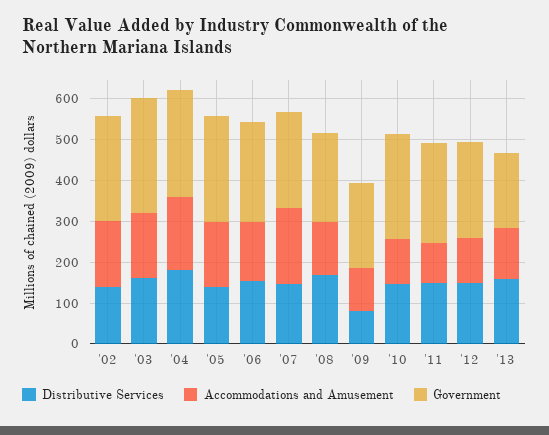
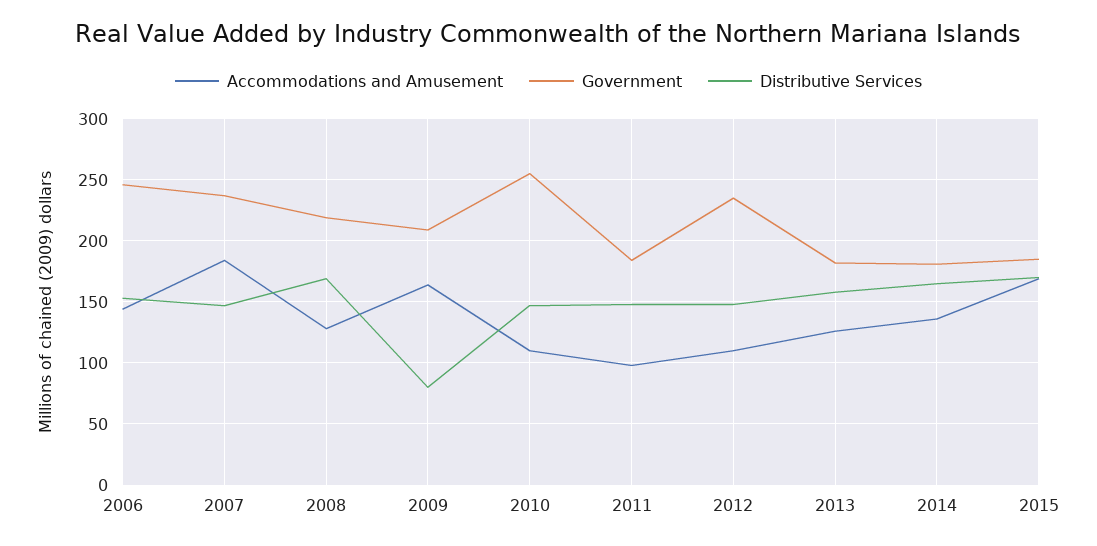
Distributive Services, '02: 140 -> none
Accommodations and Amusement, '02: 160 -> none
Government, '02: 260 -> none
Distributive Services, '03: 160 -> none
Accommodations and Amusement, '03: 160 -> none
Government, '03: 280 -> none
Distributive Services, '04: 180 -> none
Accommodations and Amusement, '04: 180 -> none
Government, '04: 260 -> none
Distributive Services, '05: 140 -> none
Accommodations and Amusement, '05: 160 -> none
Government, '05: 260 -> none
Accommodations and Amusement, '09: 100 -> 165
Government, '11: 240 -> 185
Accommodations and Amusement, 2014: none -> 135
Government, 2014: none -> 180
Distributive Services, 2014: none -> 165
Accommodations and Amusement, 2015: none -> 170
Government, 2015: none -> 185
Distributive Services, 2015: none -> 170

